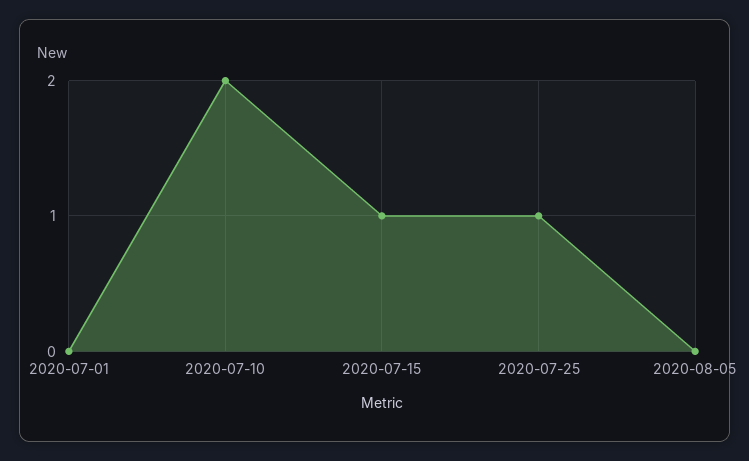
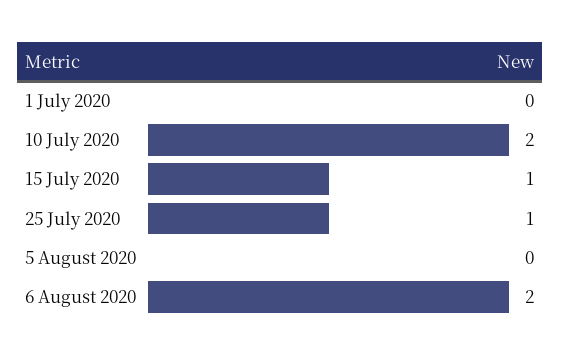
6 August 2020: none -> 2

